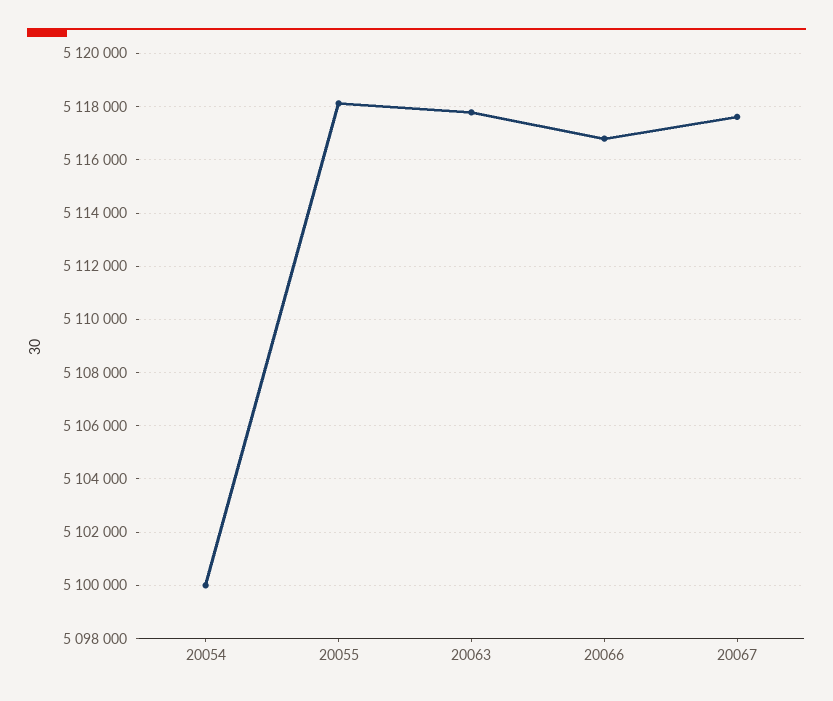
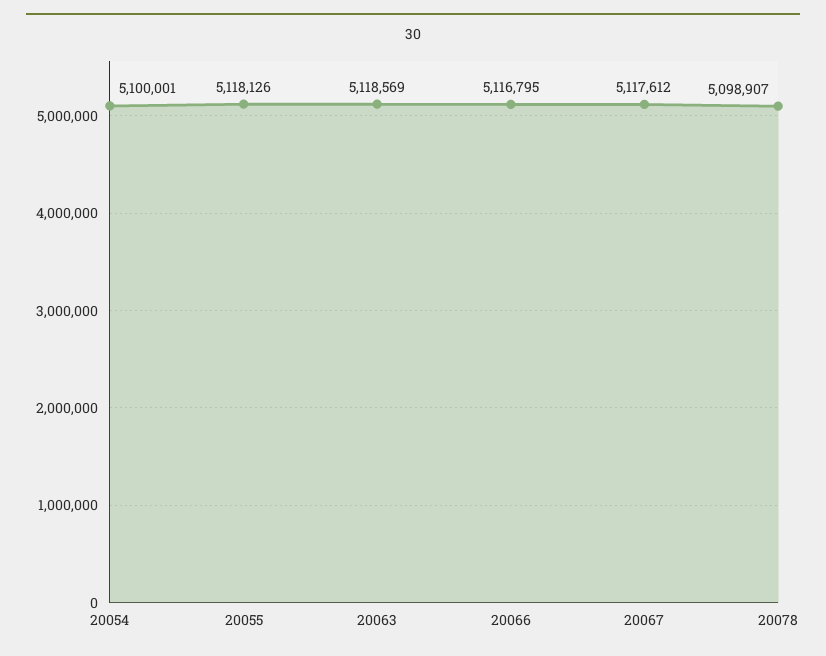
20063: 5117750 -> 5118569
20078: none -> 5098907

